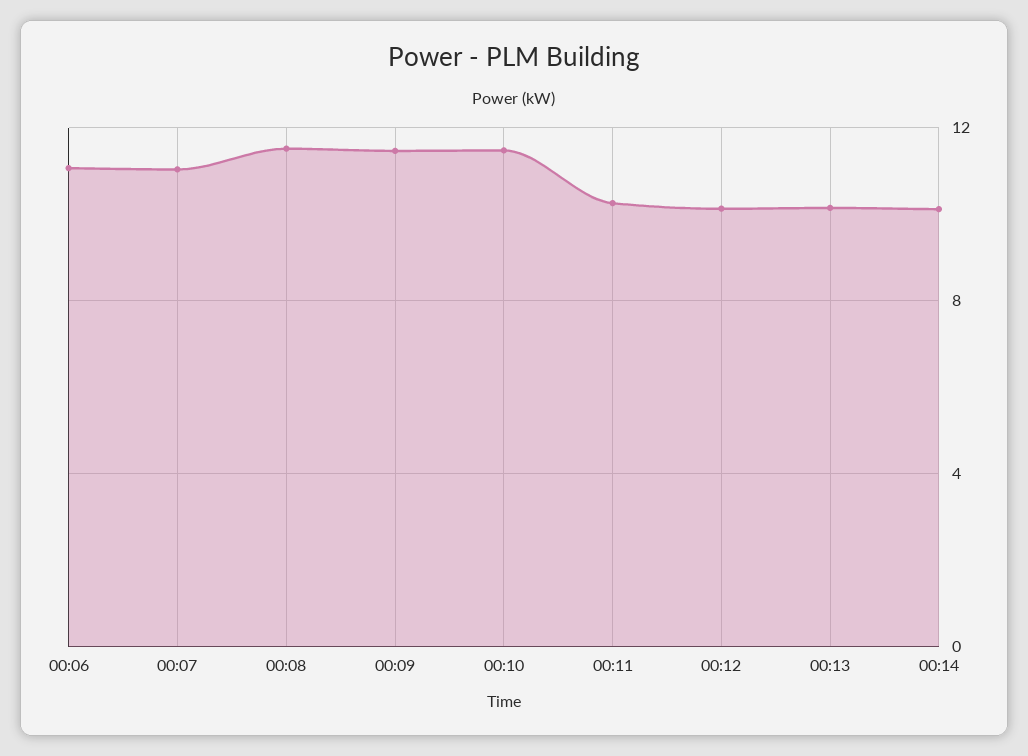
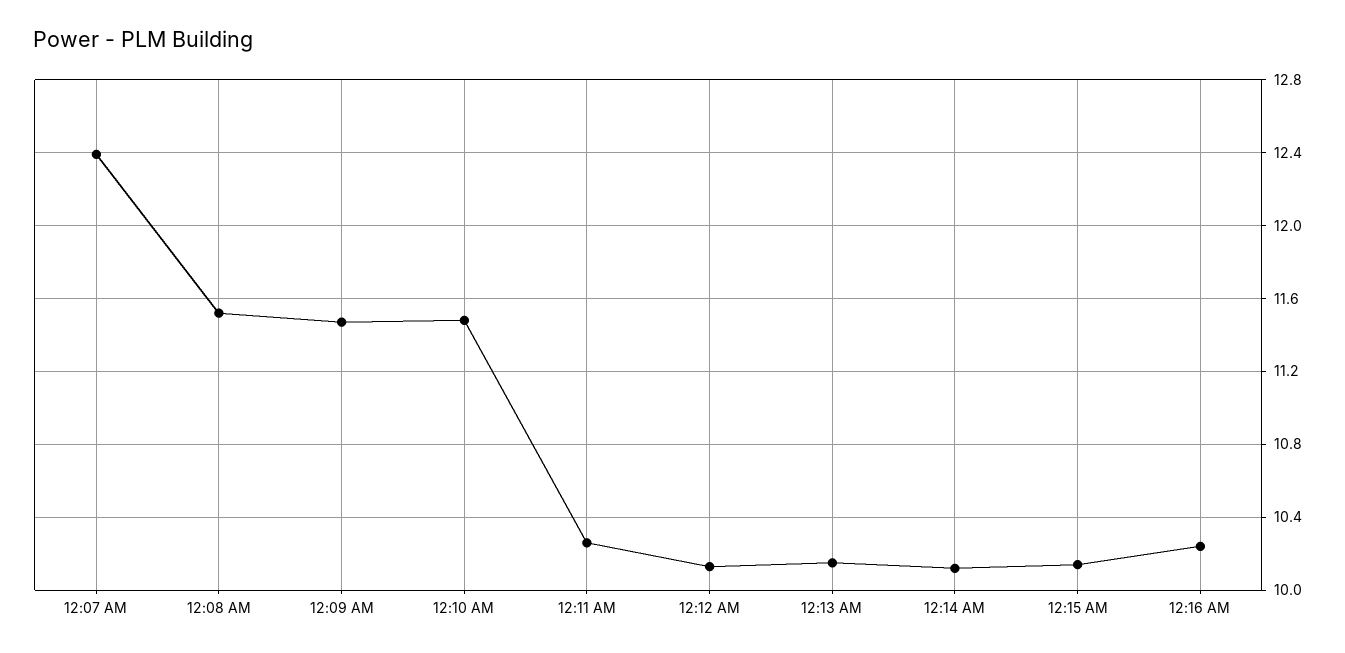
00:06: 11 -> none
00:07: 11 -> 12.4
12:15 AM: none -> 10.15
12:16 AM: none -> 10.25

